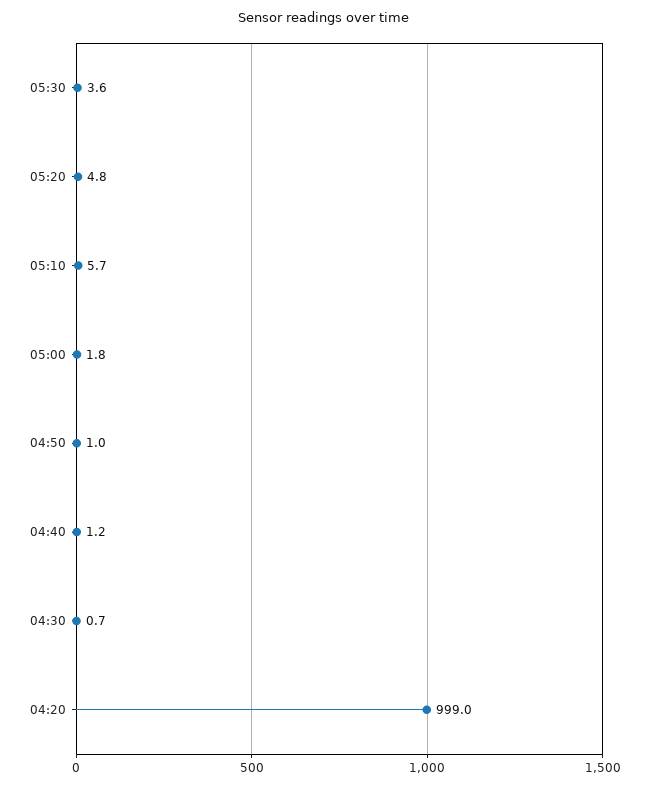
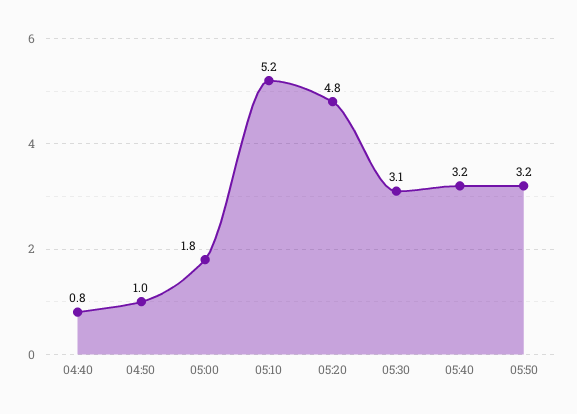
05:30: 3.6 -> 3.1
05:10: 5.7 -> 5.2
04:40: 1.2 -> 0.8
04:30: 0.7 -> none
04:20: 999 -> none
05:40: none -> 3.2
05:50: none -> 3.2

